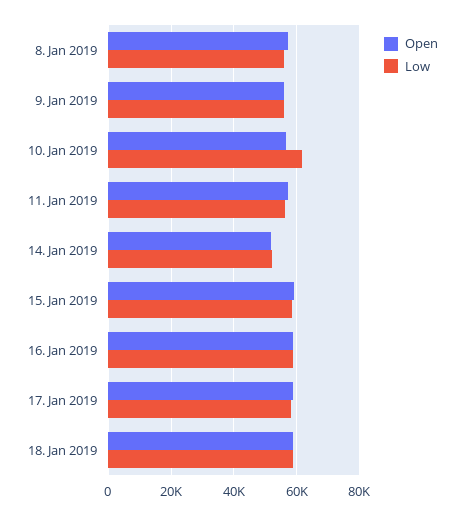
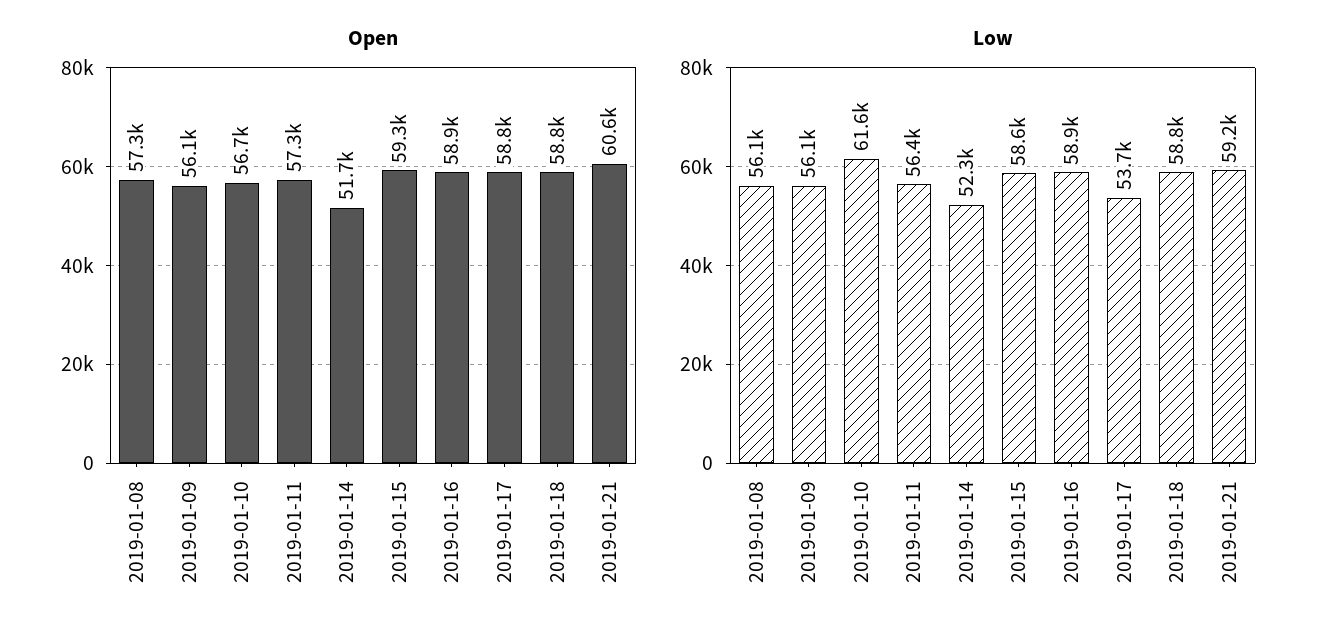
Low, 17. Jan 2019: 58000 -> 53700
Open, 2019-01-21: none -> 60600
Low, 2019-01-21: none -> 59200

